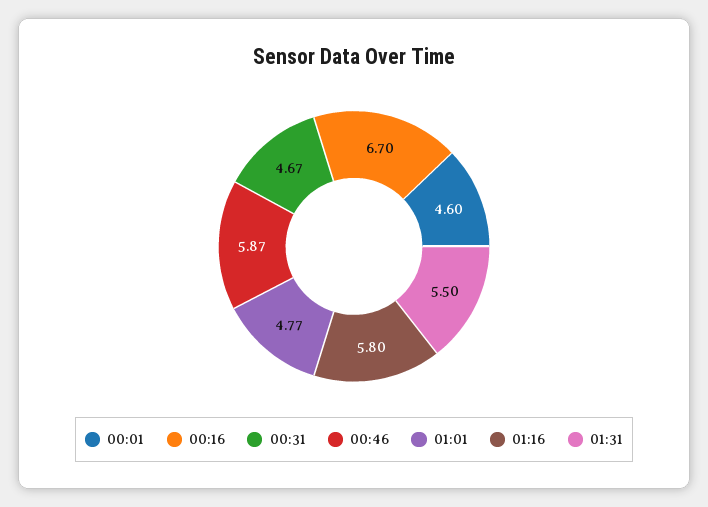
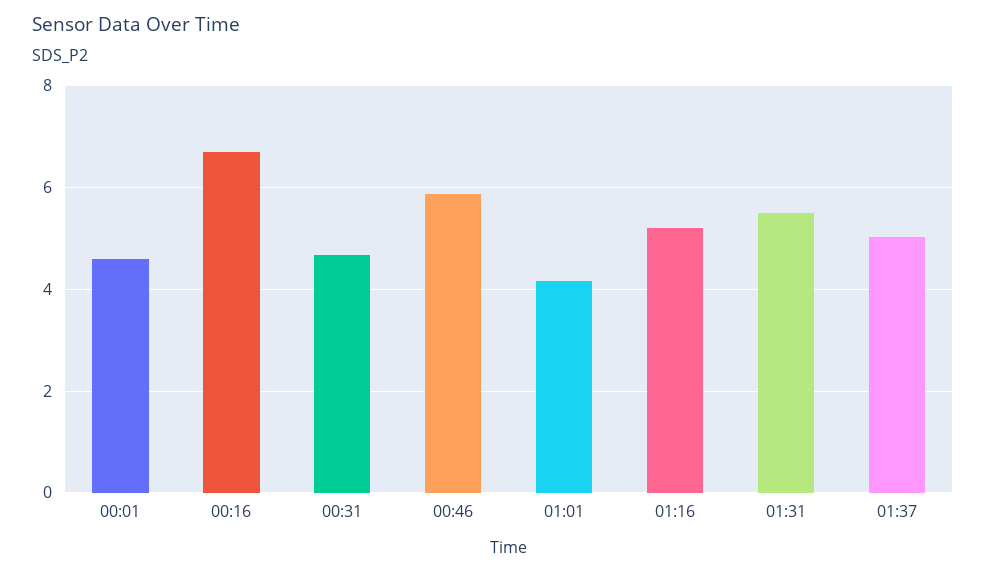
01:01: 4.77 -> 4.2
01:16: 5.8 -> 5.2
01:37: none -> 5

